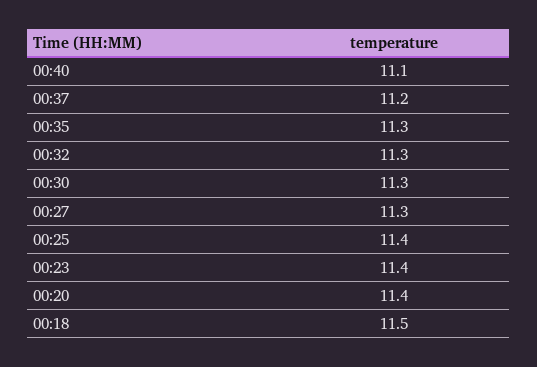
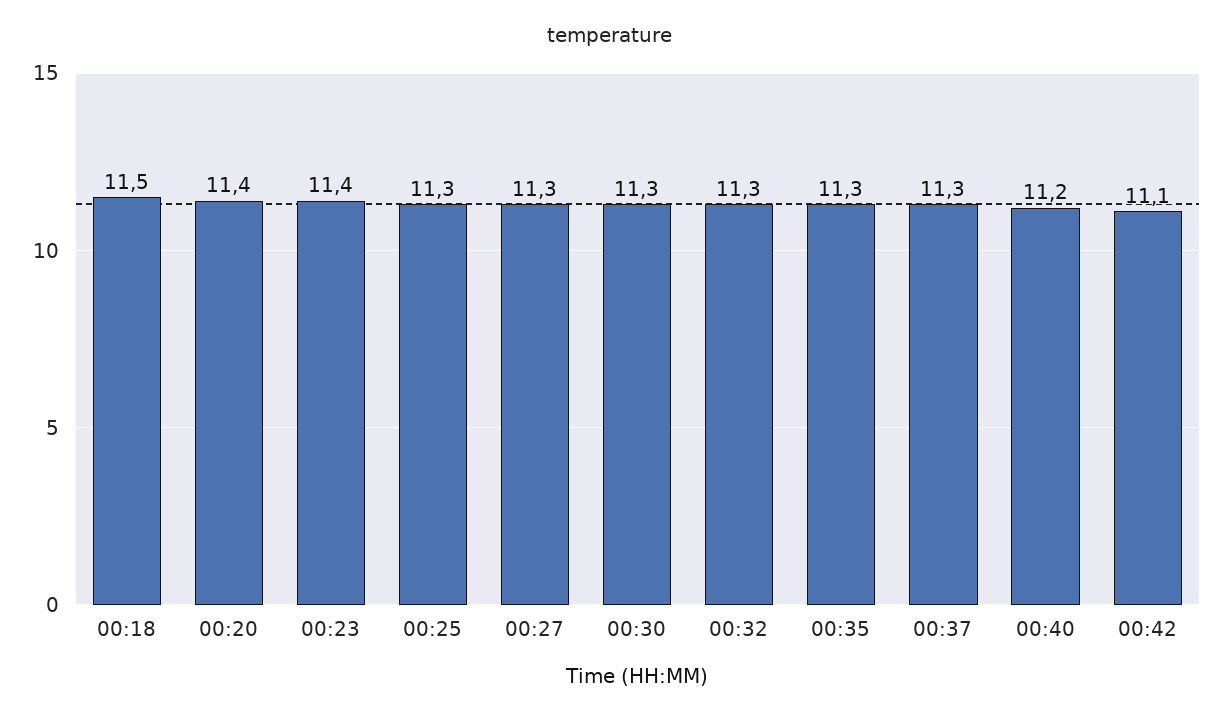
00:40: 11.1 -> 11.2
00:37: 11.2 -> 11.3
00:25: 11.4 -> 11.3
00:42: none -> 11.1

